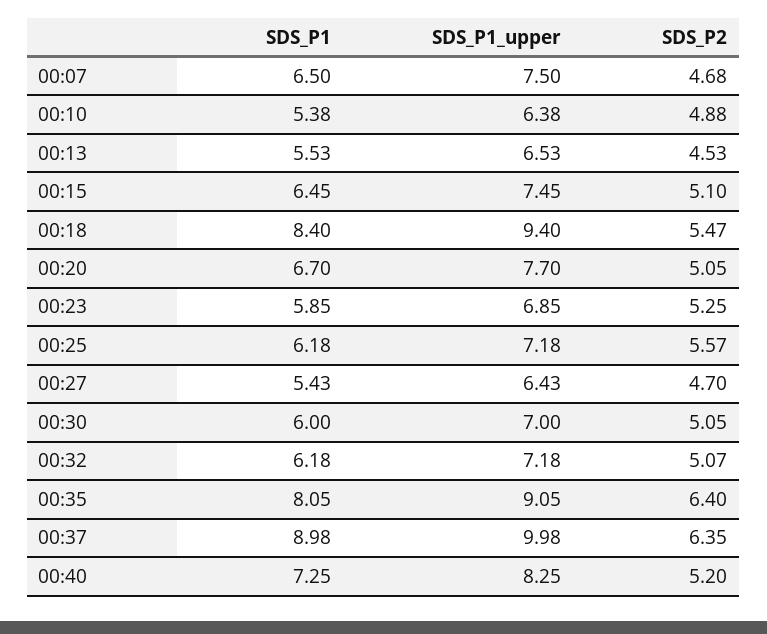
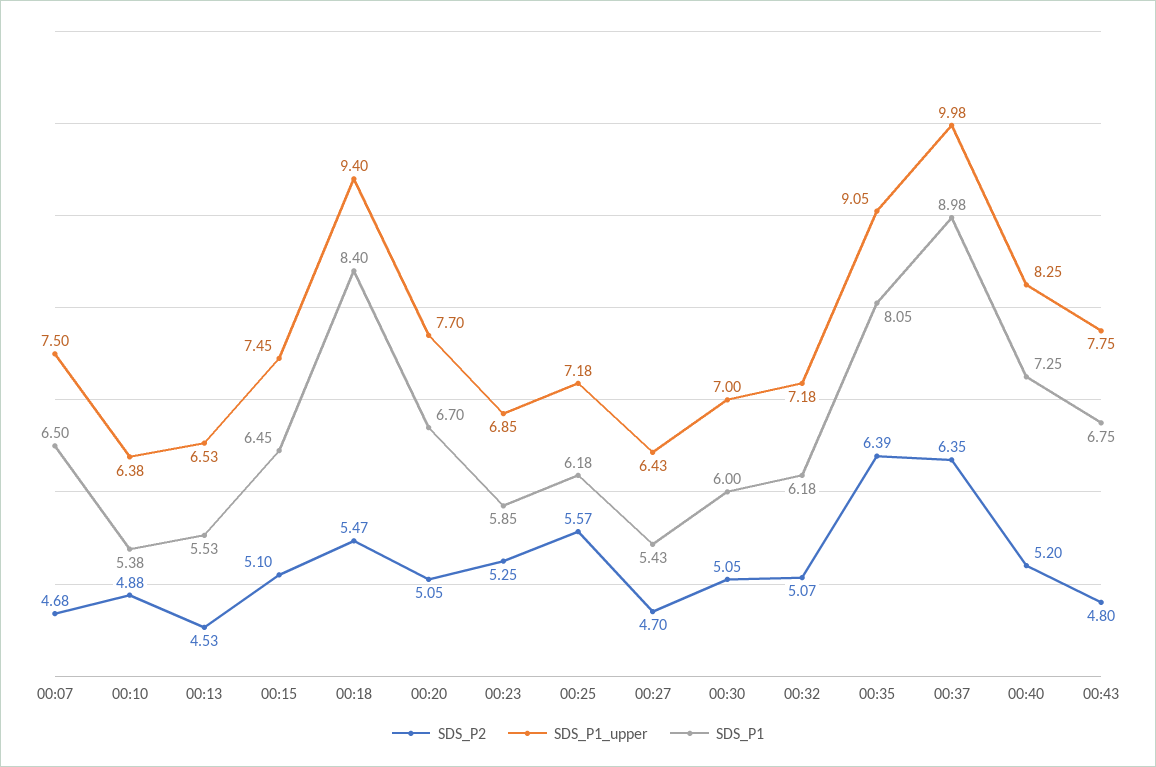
SDS_P2, 00:35: 6.4 -> 6.39
SDS_P2, 00:43: none -> 4.8
SDS_P1_upper, 00:43: none -> 7.75
SDS_P1, 00:43: none -> 6.75

